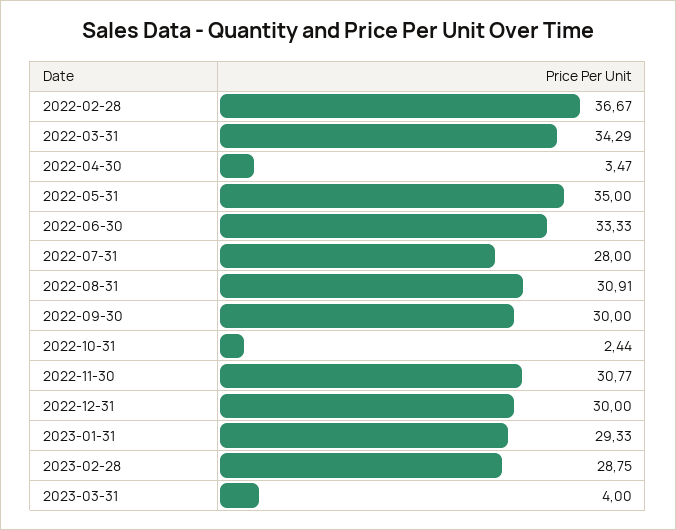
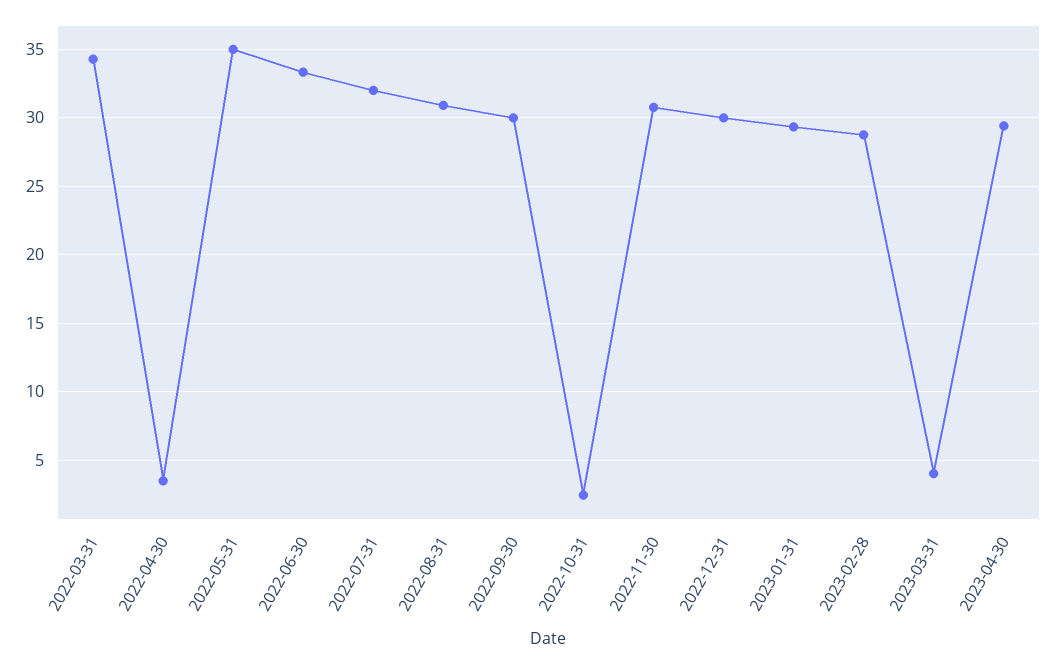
2022-02-28: 36.67 -> none
2022-07-31: 28 -> 32
2023-04-30: none -> 29.5

